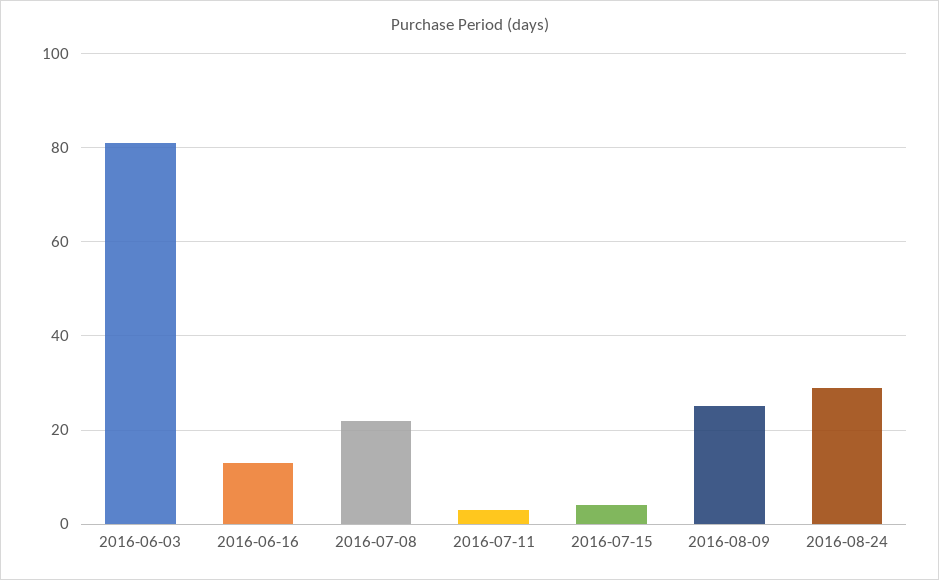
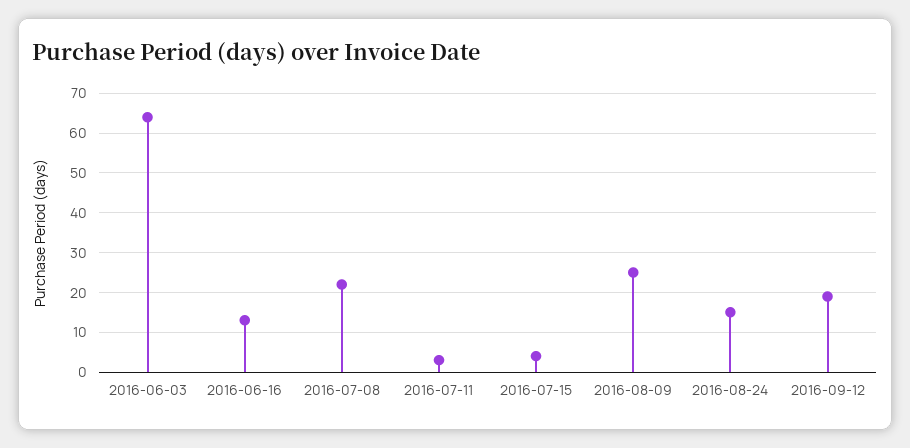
2016-06-03: 80 -> 65
2016-08-24: 30 -> 15
2016-09-12: none -> 20

